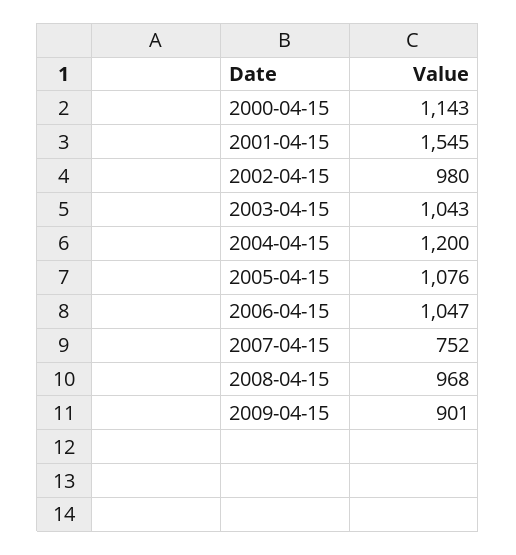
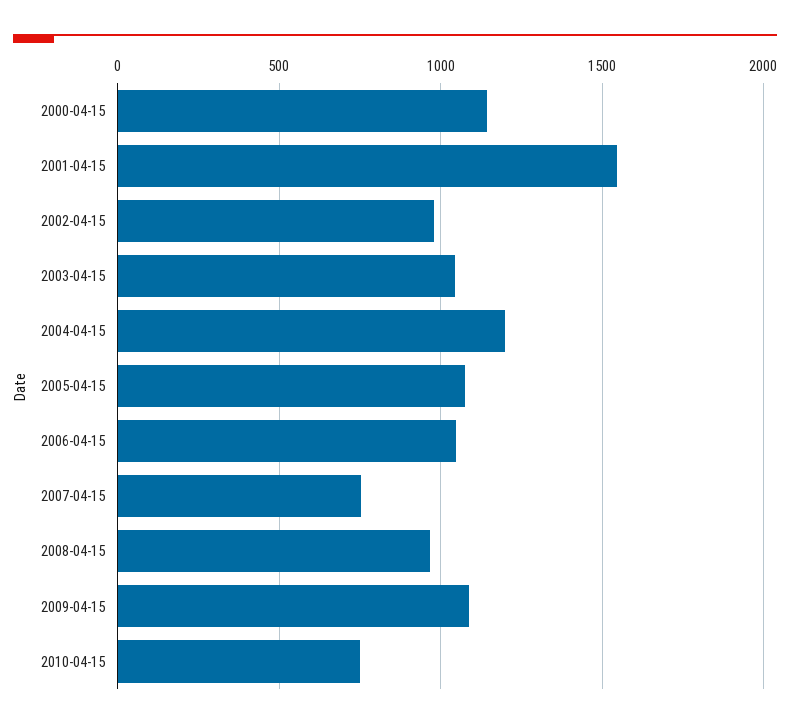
2009-04-15: 901 -> 1100
2010-04-15: none -> 750

